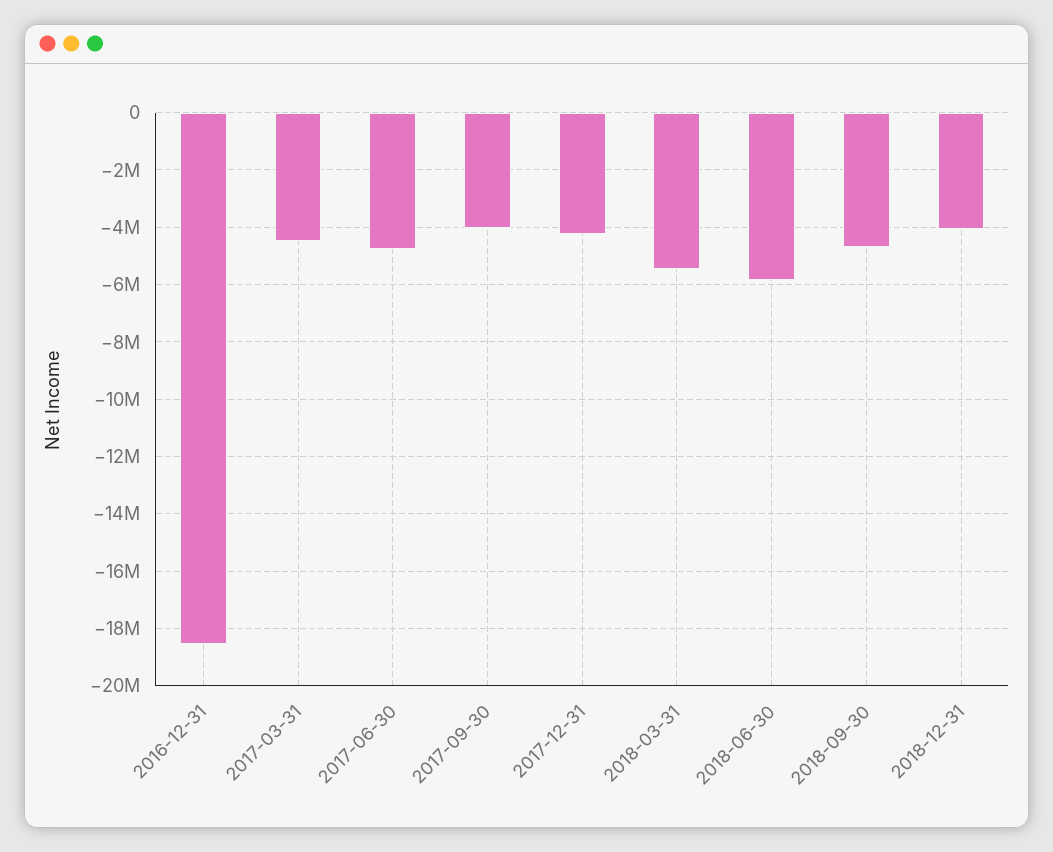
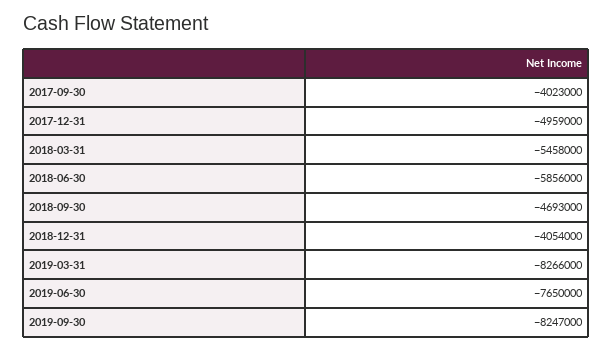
2016-12-31: -18500000 -> none
2017-03-31: -4500000 -> none
2017-06-30: -4750000 -> none
2017-12-31: -4250000 -> -4959000
2019-03-31: none -> -8266000
2019-06-30: none -> -7650000
2019-09-30: none -> -8247000

